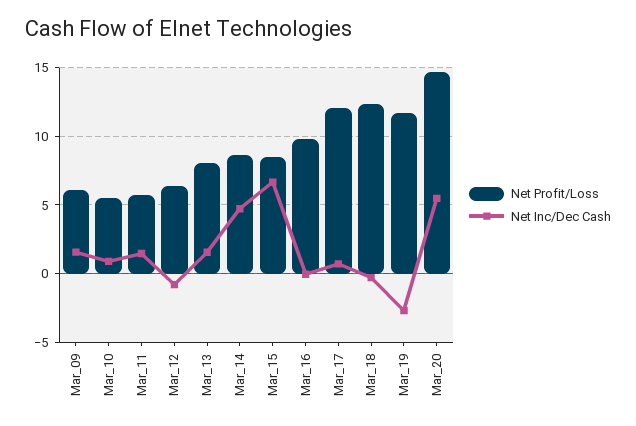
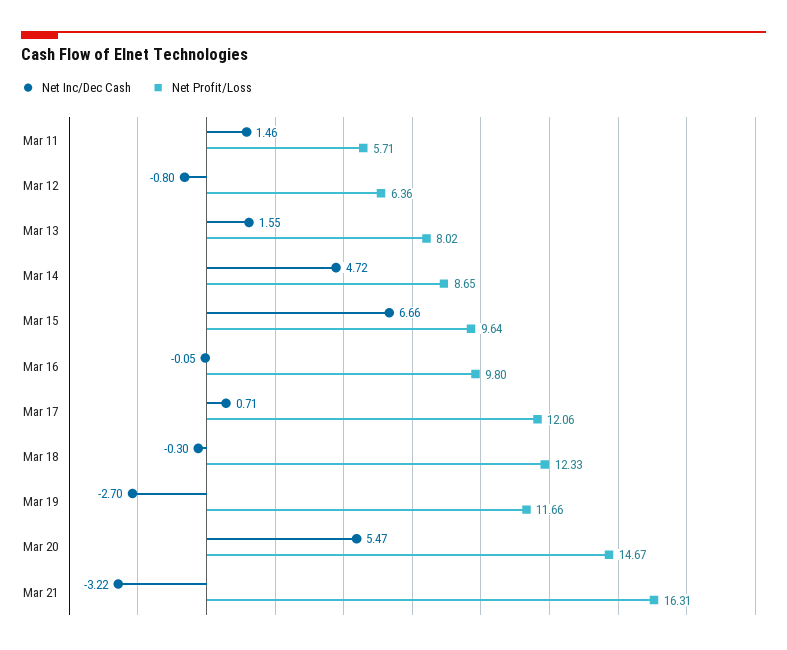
Net Profit/Loss, Mar_09: 6 -> none
Net Inc/Dec Cash, Mar_09: 1.5 -> none
Net Profit/Loss, Mar_10: 5.5 -> none
Net Inc/Dec Cash, Mar_10: 1 -> none
Net Profit/Loss, Mar_15: 8.5 -> 9.64
Net Inc/Dec Cash, Mar 21: none -> -3.22
Net Profit/Loss, Mar 21: none -> 16.31

